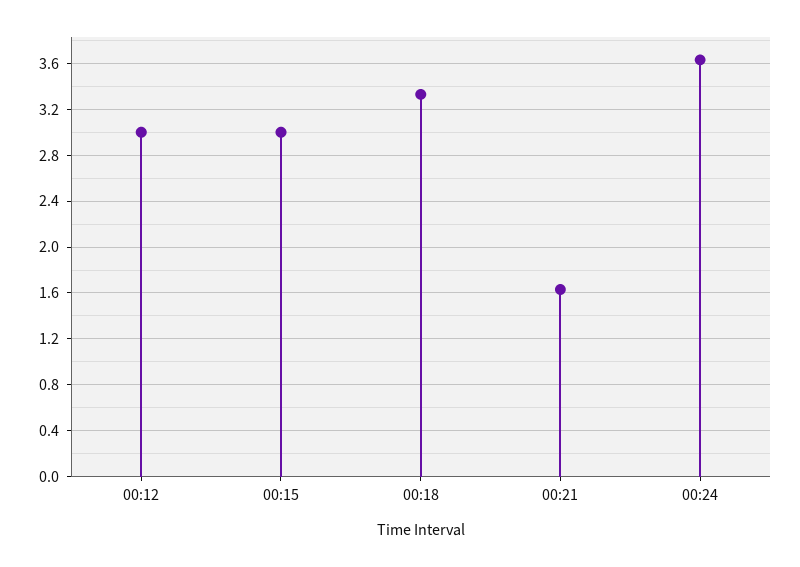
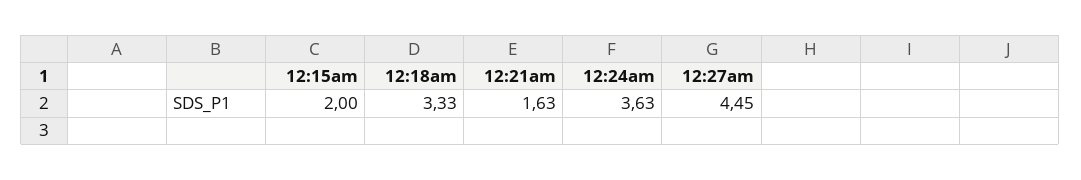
00:12: 3 -> none
00:15: 3 -> 2
12:27am: none -> 4.45

